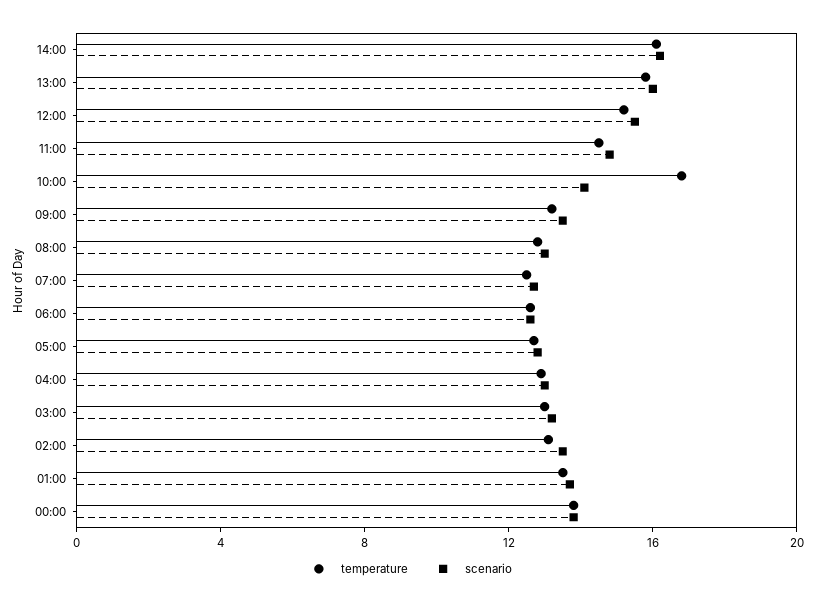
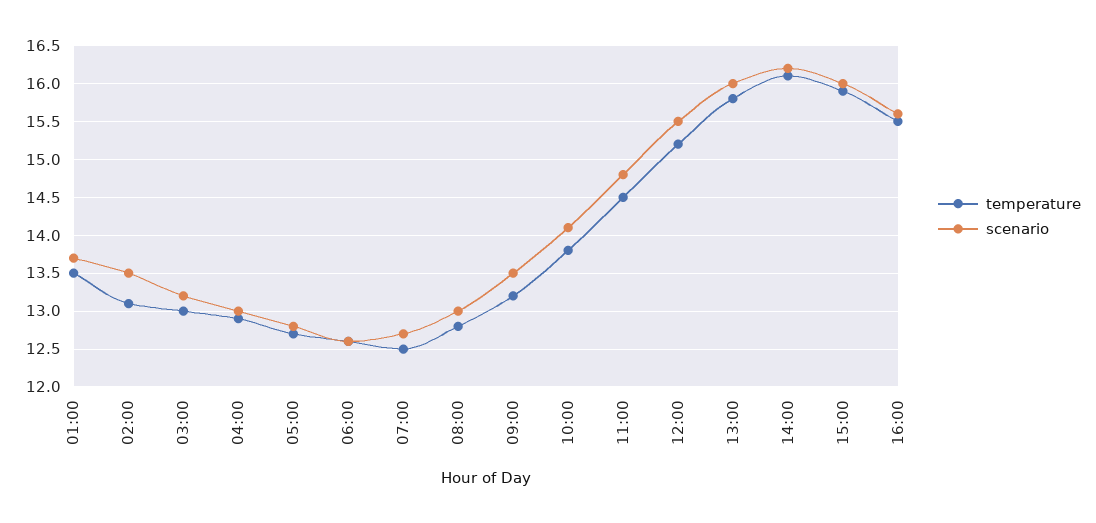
temperature, 10:00: 17 -> 13.8
temperature, 00:00: 14 -> none
scenario, 00:00: 14 -> none
temperature, 15:00: none -> 15.9
scenario, 15:00: none -> 16
temperature, 16:00: none -> 15.5
scenario, 16:00: none -> 15.6

